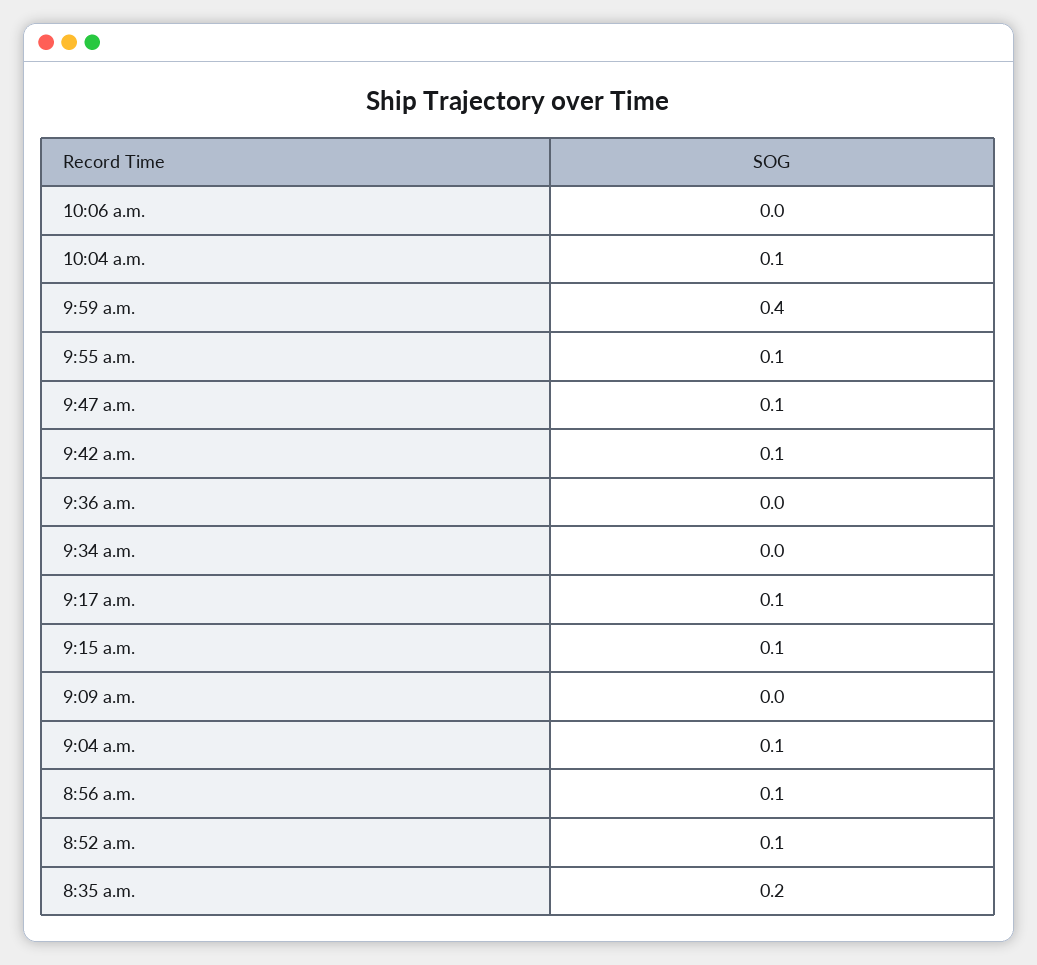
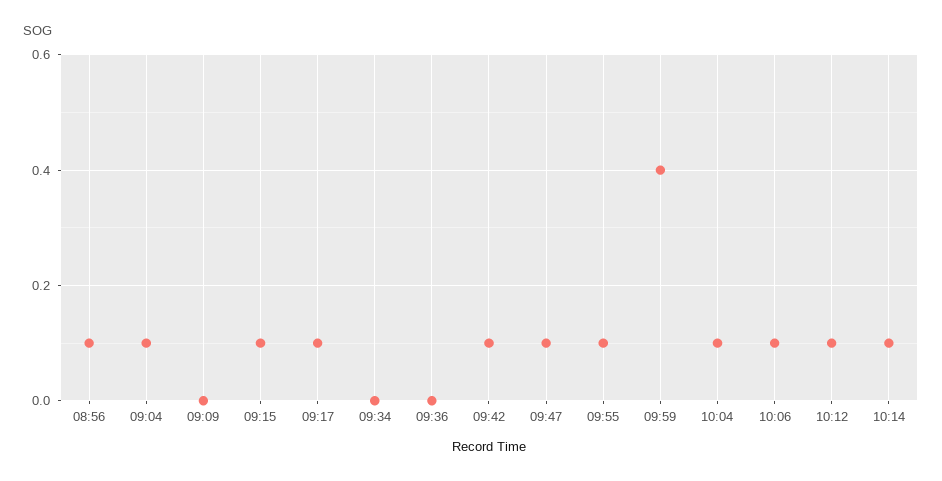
10:06 a.m.: 0 -> 0.1
8:52 a.m.: 0.1 -> none
8:35 a.m.: 0.2 -> none
10:12: none -> 0.1
10:14: none -> 0.1

